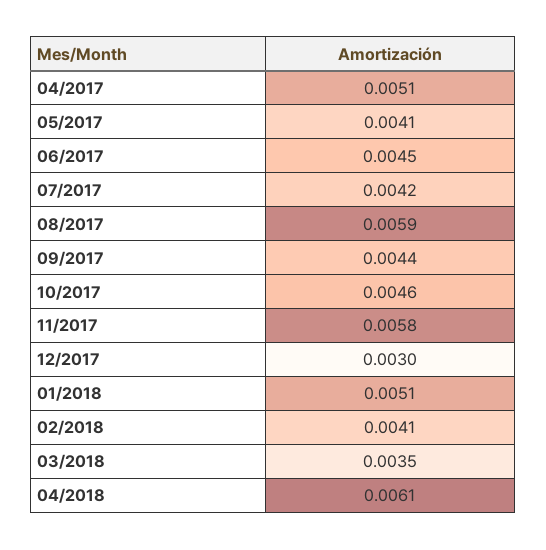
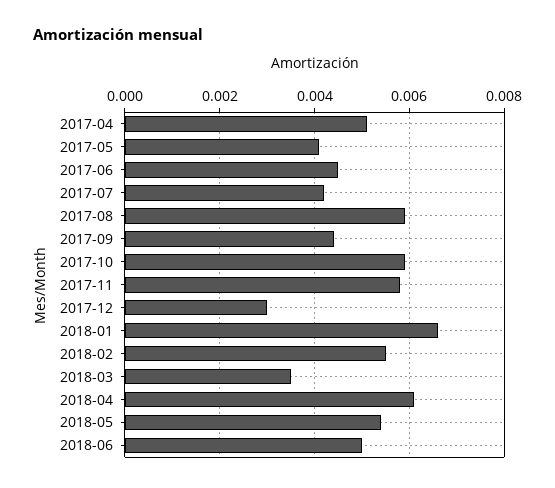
10/2017: 0.0046 -> 0.006
01/2018: 0.0051 -> 0.0065
02/2018: 0.0041 -> 0.0055
2018-05: none -> 0.0055
2018-06: none -> 0.005

